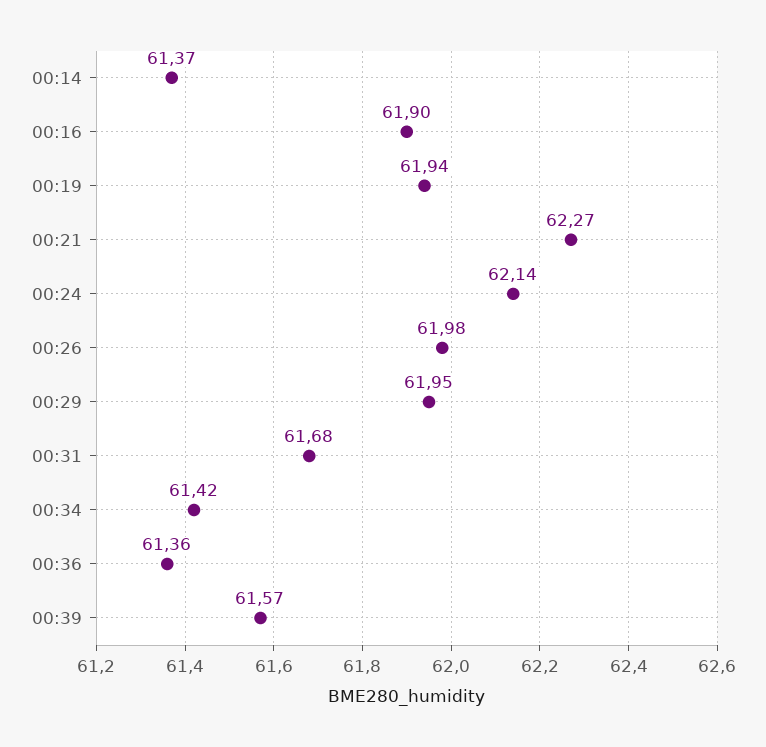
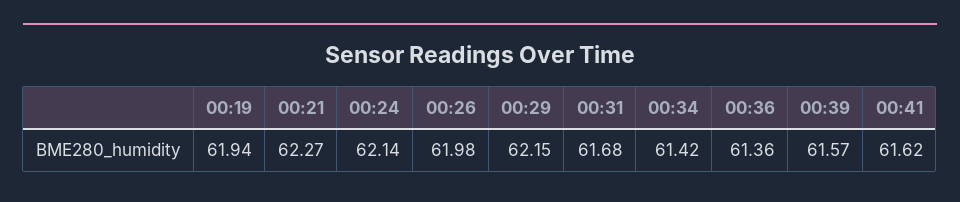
00:14: 61.37 -> none
00:16: 61.9 -> none
00:29: 61.95 -> 62.15
00:41: none -> 61.62

